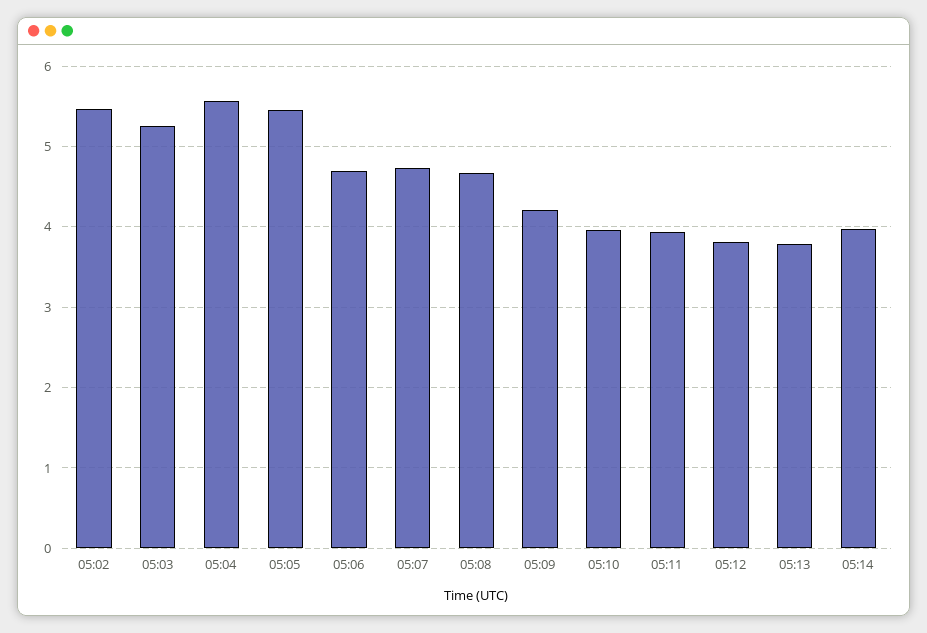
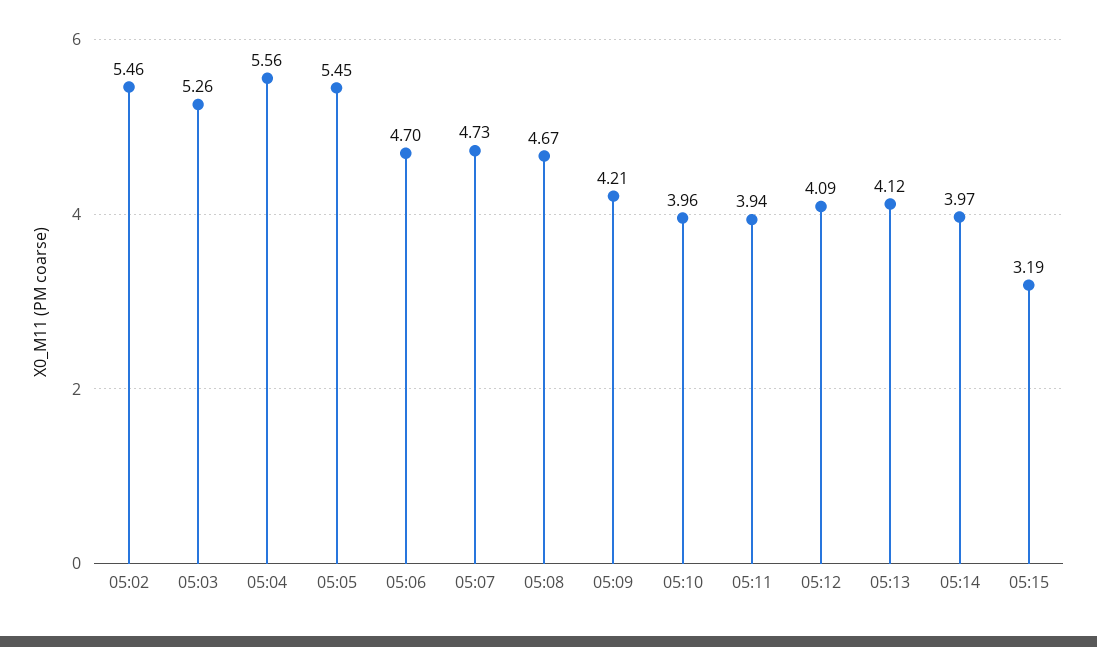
05:12: 3.8 -> 4.09
05:13: 3.8 -> 4.12
05:15: none -> 3.19

